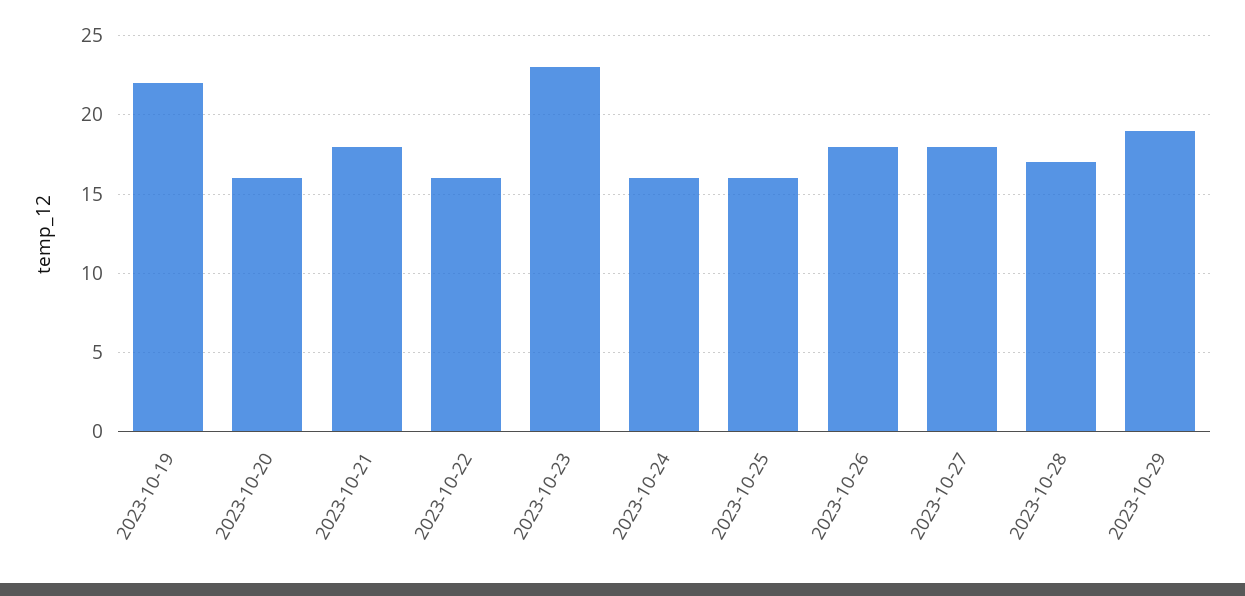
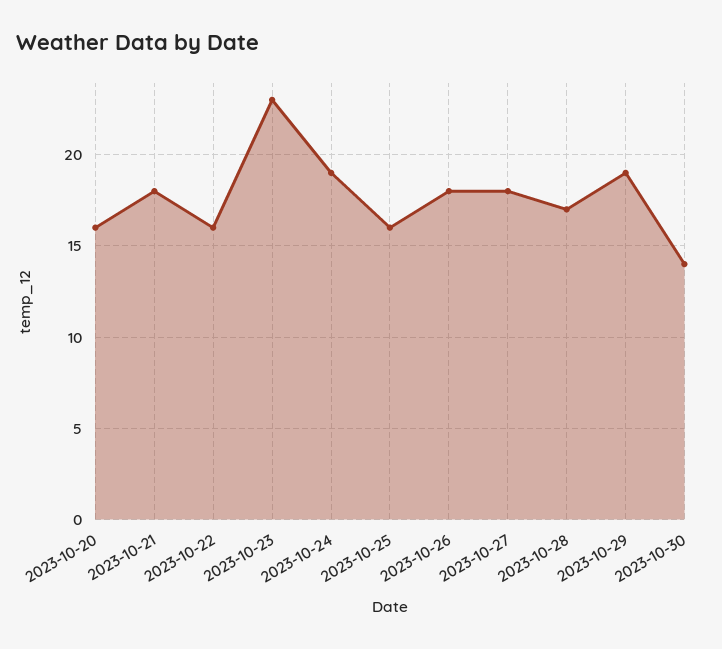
2023-10-19: 22 -> none
2023-10-24: 16 -> 19
2023-10-30: none -> 14

